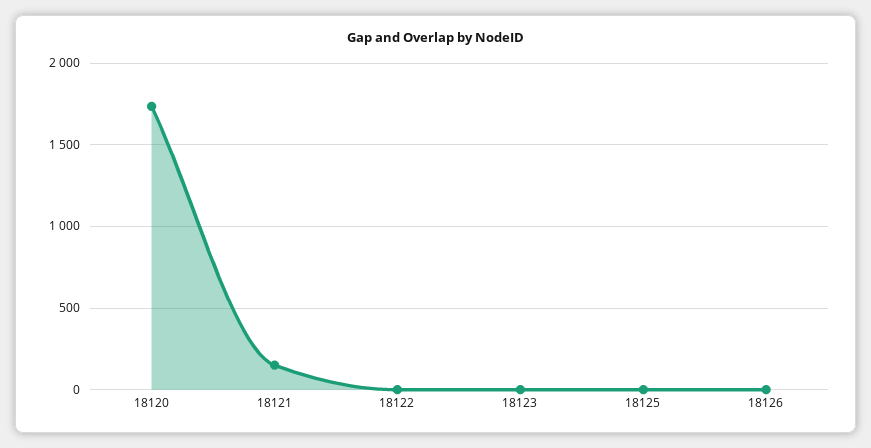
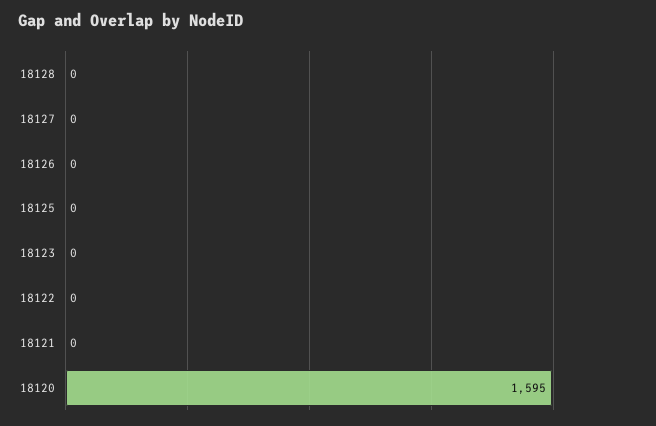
18120: 1750 -> 1595
18121: 150 -> 0
18128: none -> 0
18127: none -> 0

